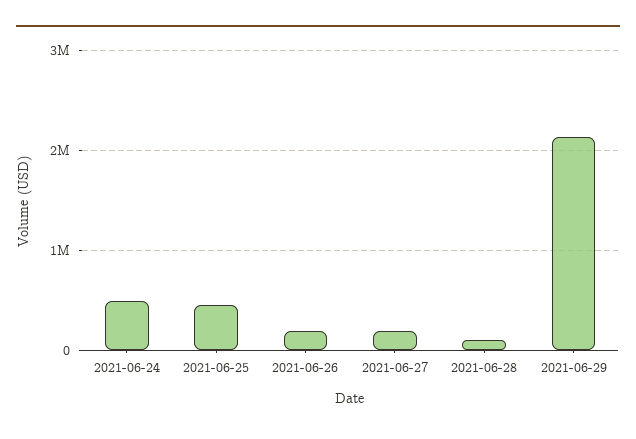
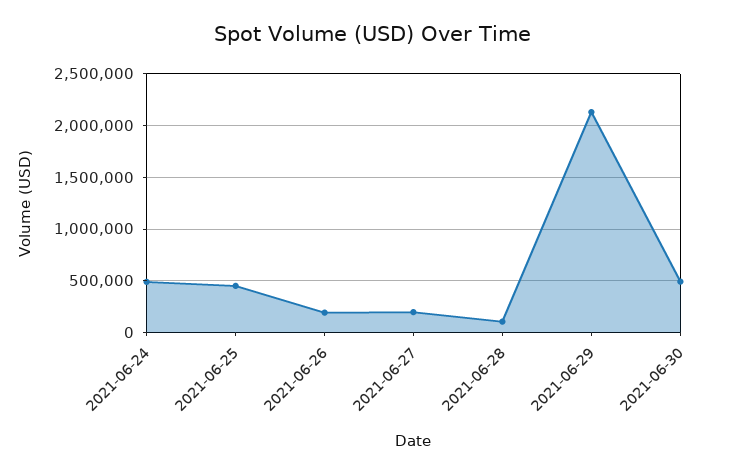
2021-06-30: none -> 500000

